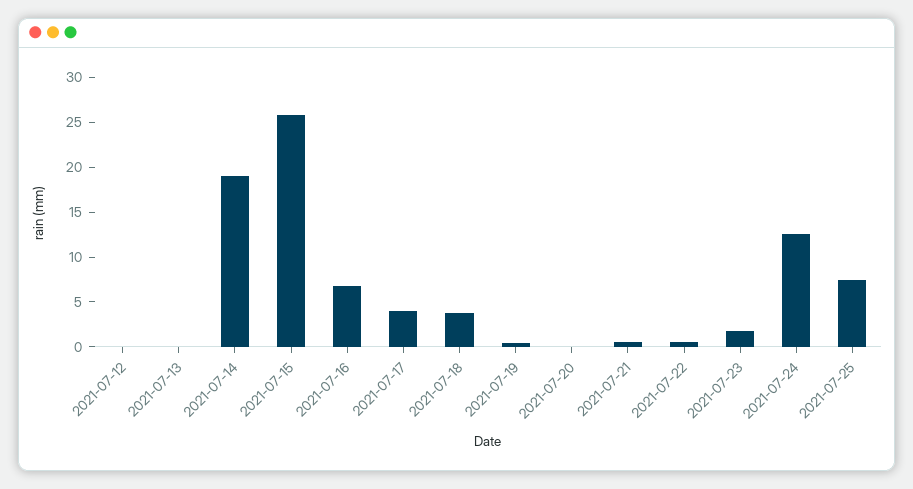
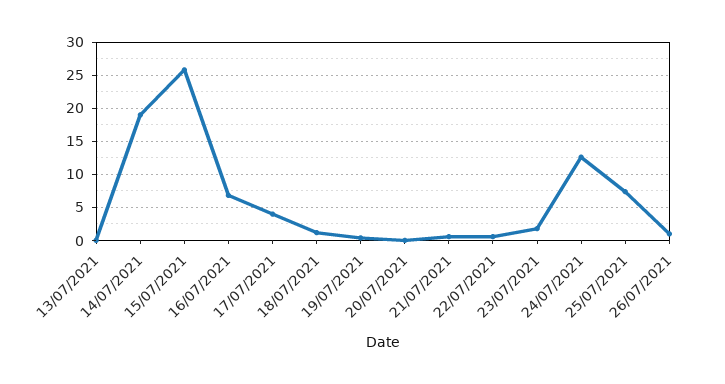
2021-07-12: 0 -> none
2021-07-18: 4 -> 1
26/07/2021: none -> 1

